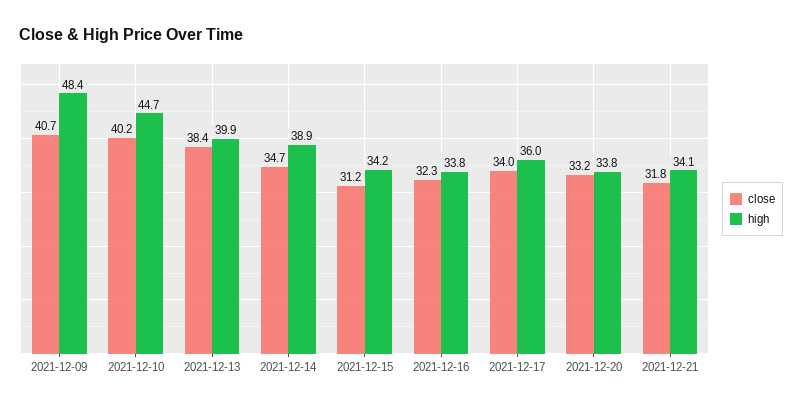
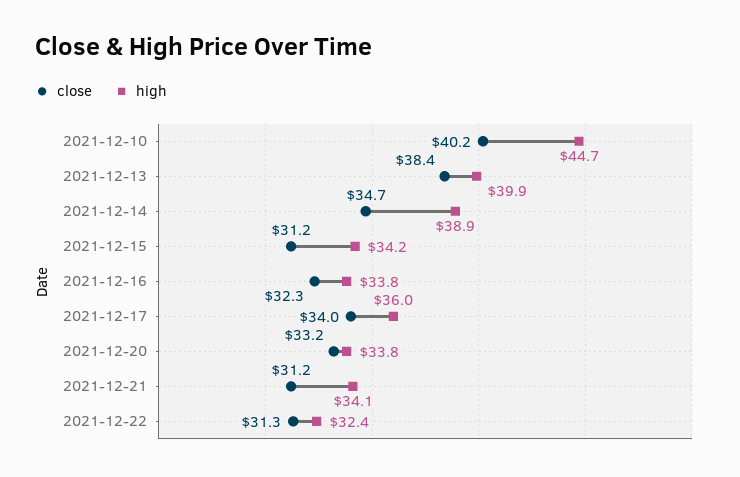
close, 2021-12-09: 40.7 -> none
high, 2021-12-09: 48.4 -> none
close, 2021-12-21: 31.8 -> 31.2
close, 2021-12-22: none -> 31.3
high, 2021-12-22: none -> 32.4

